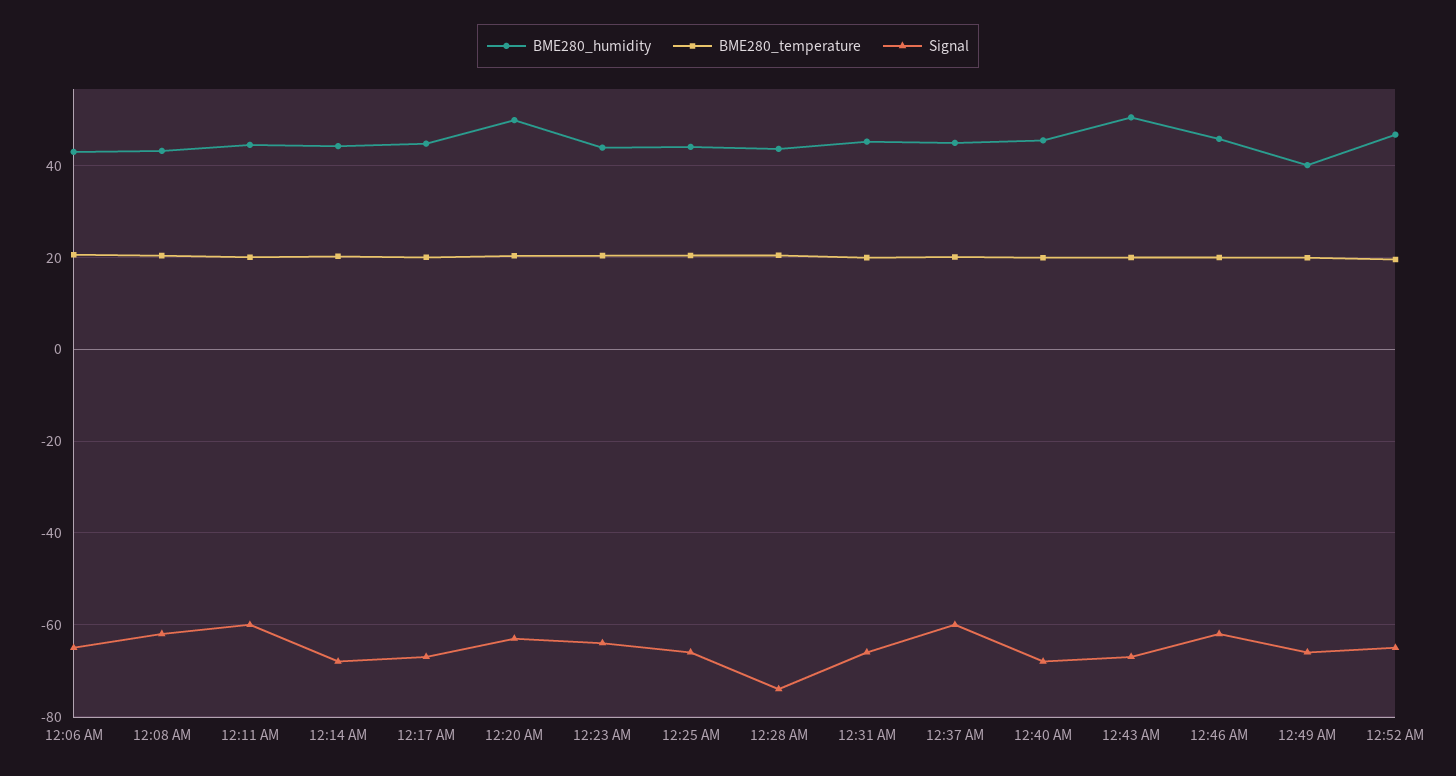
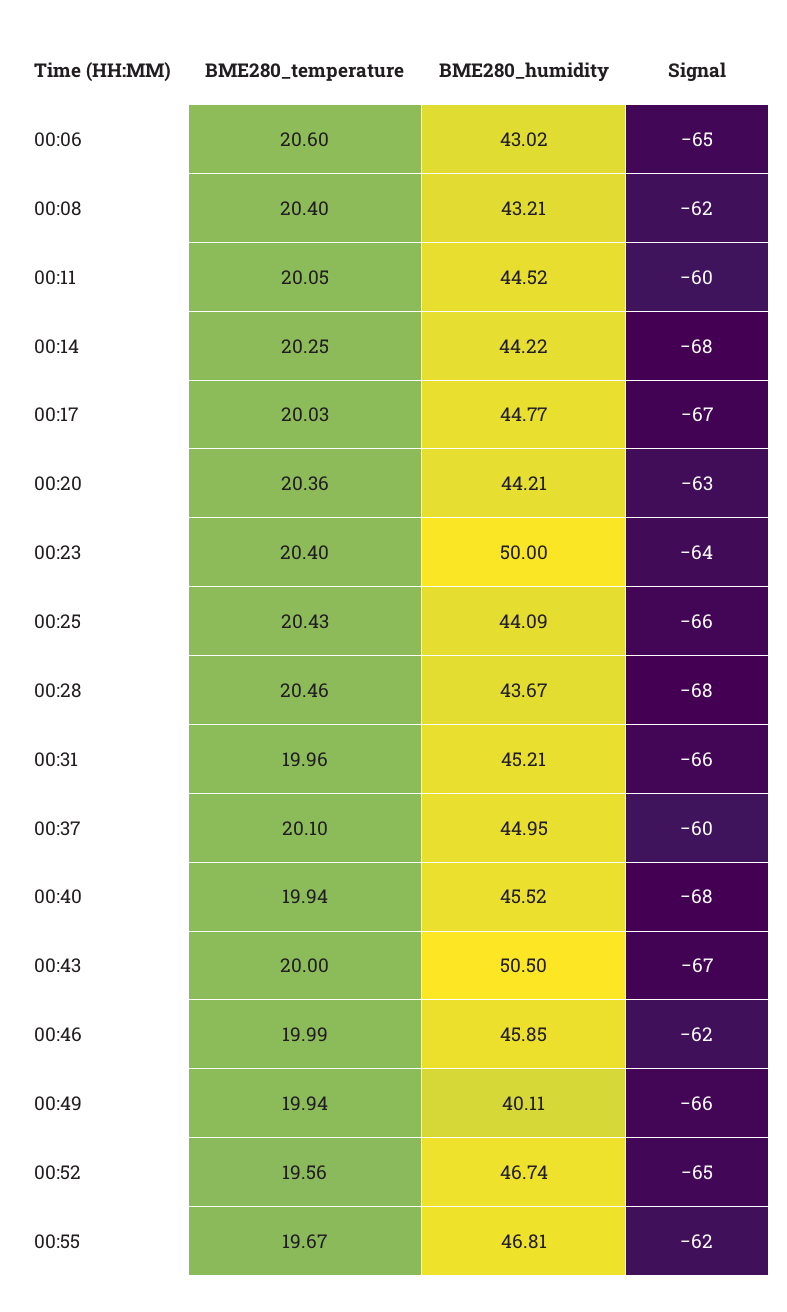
BME280_humidity, 12:20 AM: 50 -> 44.21
BME280_humidity, 12:23 AM: 44 -> 50
Signal, 12:28 AM: -74 -> -68
BME280_temperature, 00:55: none -> 19.67
BME280_humidity, 00:55: none -> 46.81
Signal, 00:55: none -> -62

